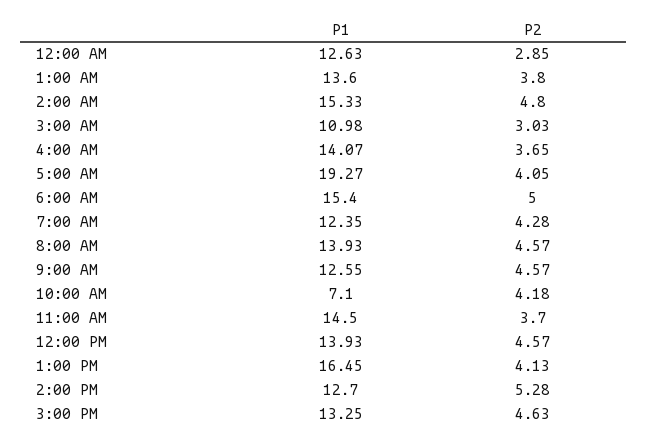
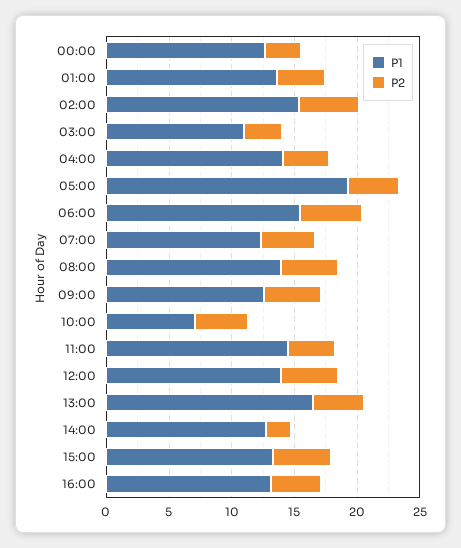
P2, 2:00 PM: 5.28 -> 2
P1, 16:00: none -> 13
P2, 16:00: none -> 4

